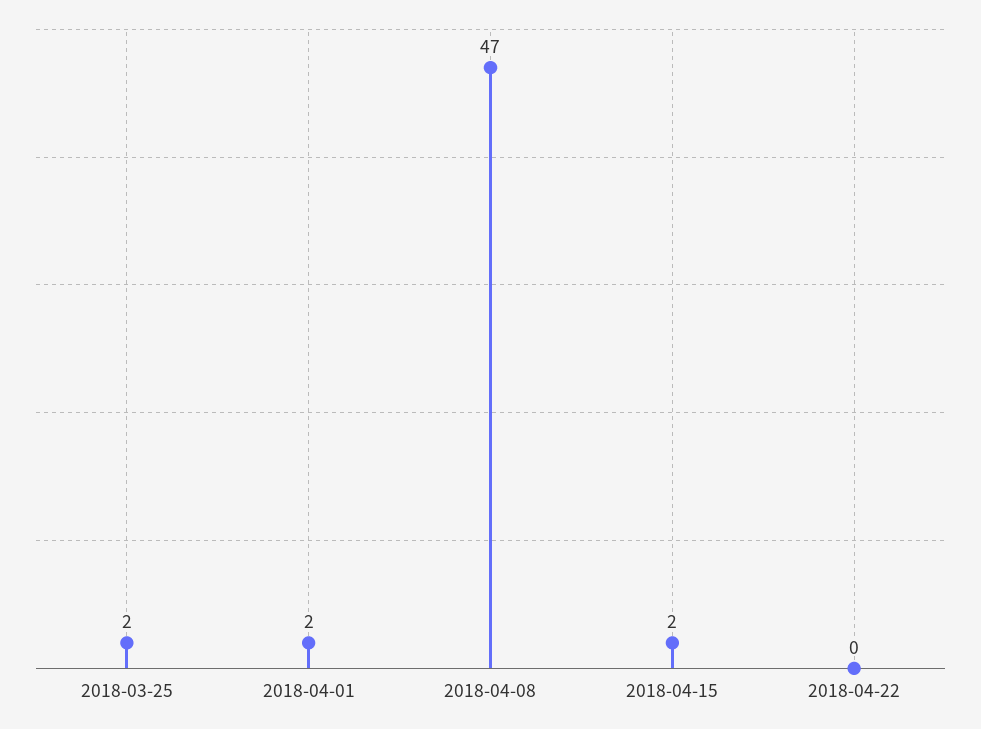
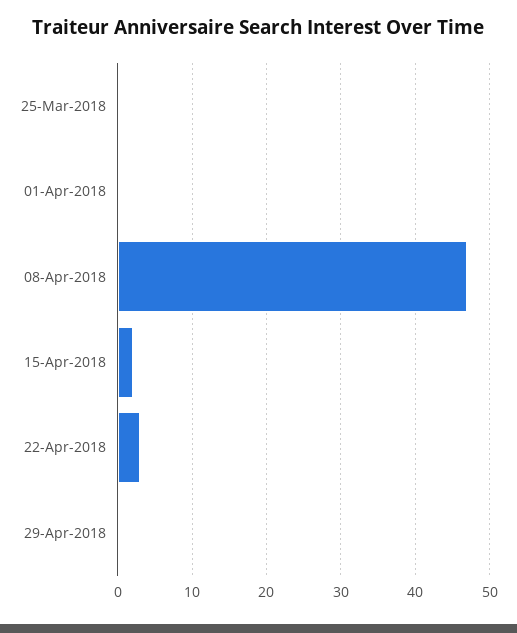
2018-03-25: 2 -> 0
2018-04-01: 2 -> 0
2018-04-22: 0 -> 3
29-Apr-2018: none -> 0

